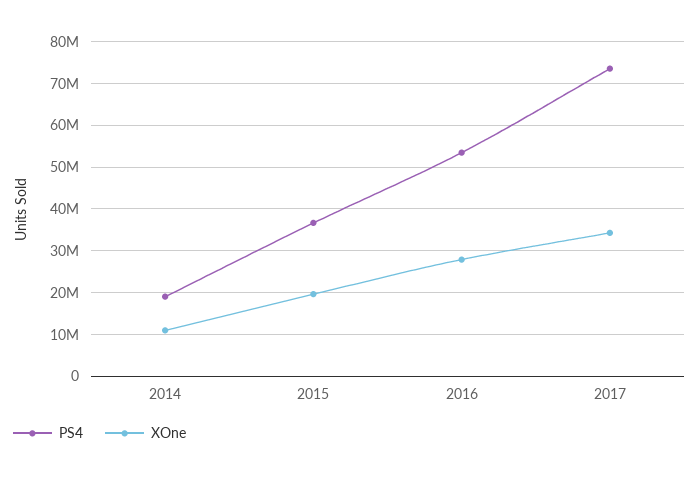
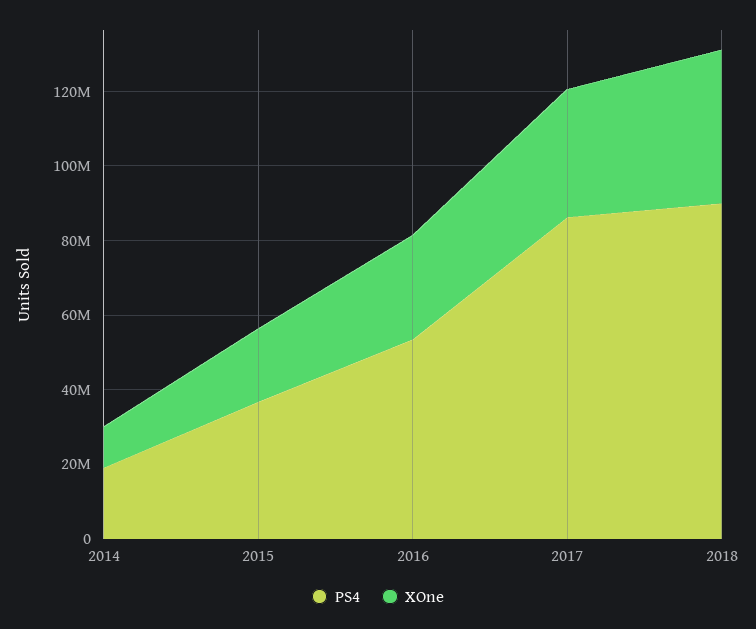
PS4, 2017: 74000000 -> 85000000
PS4, 2018: none -> 90000000
XOne, 2018: none -> 40000000

